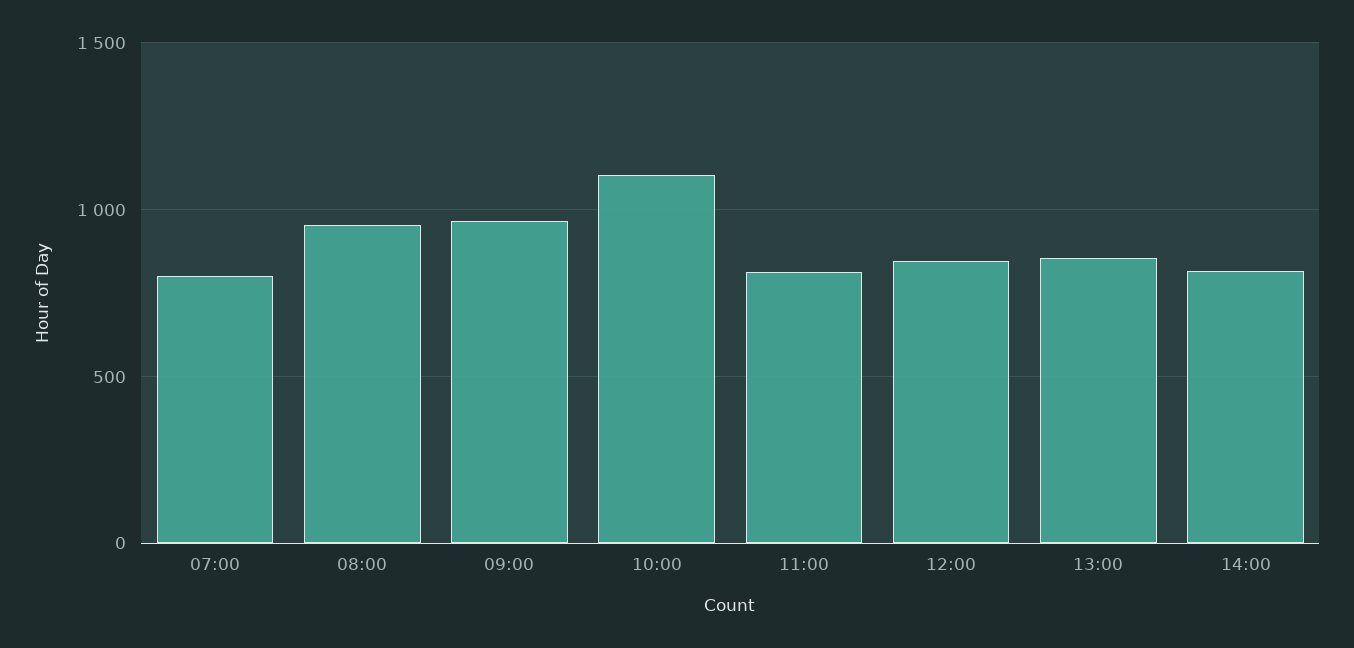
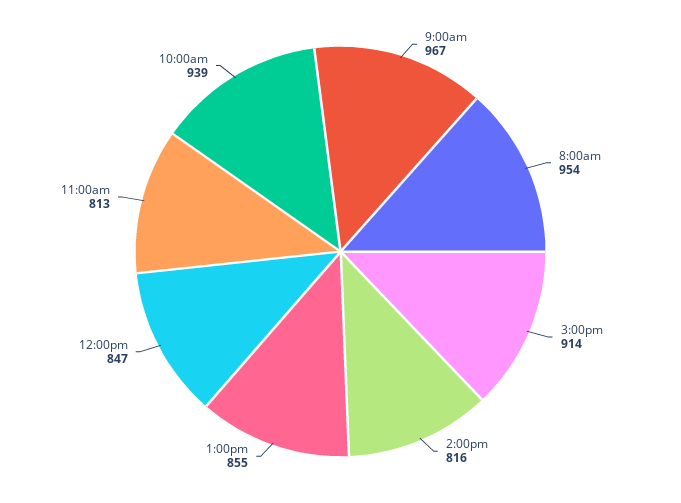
07:00: 800 -> none
10:00: 1100 -> 939
3:00pm: none -> 914

